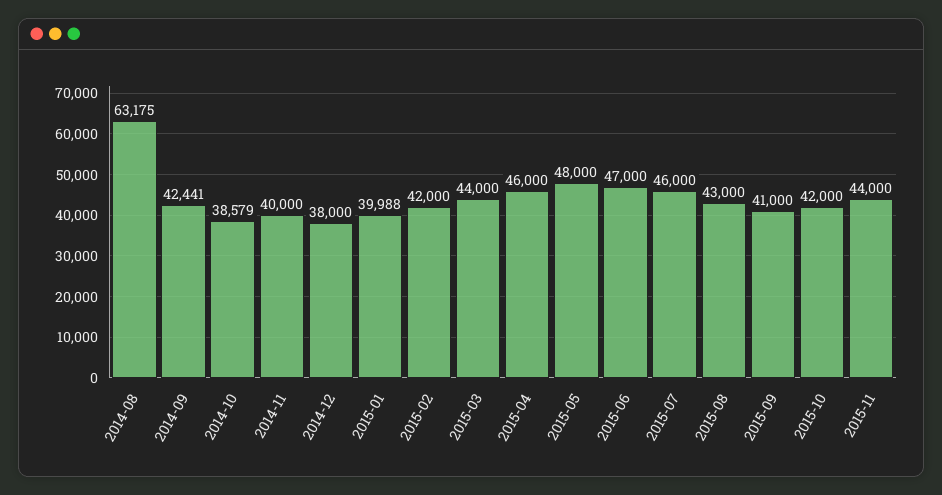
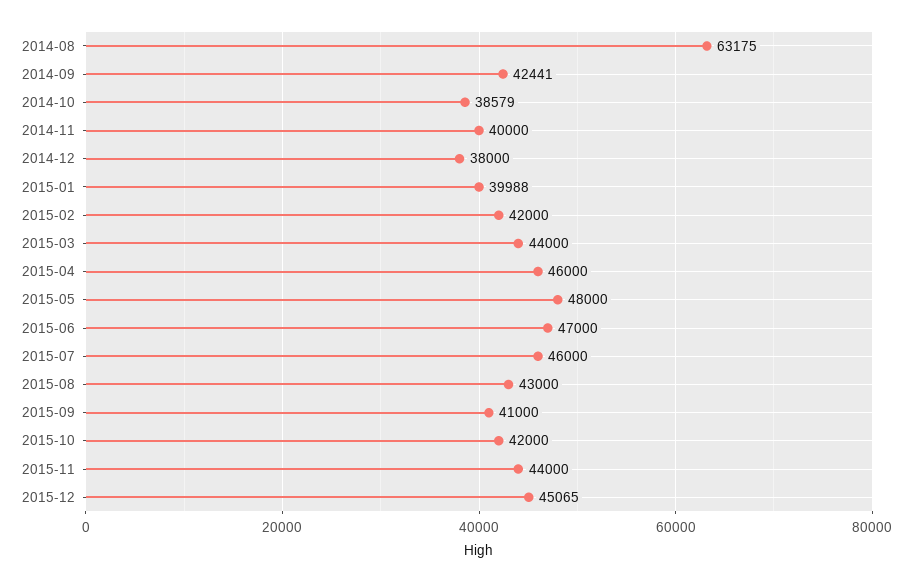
2015-12: none -> 45065

